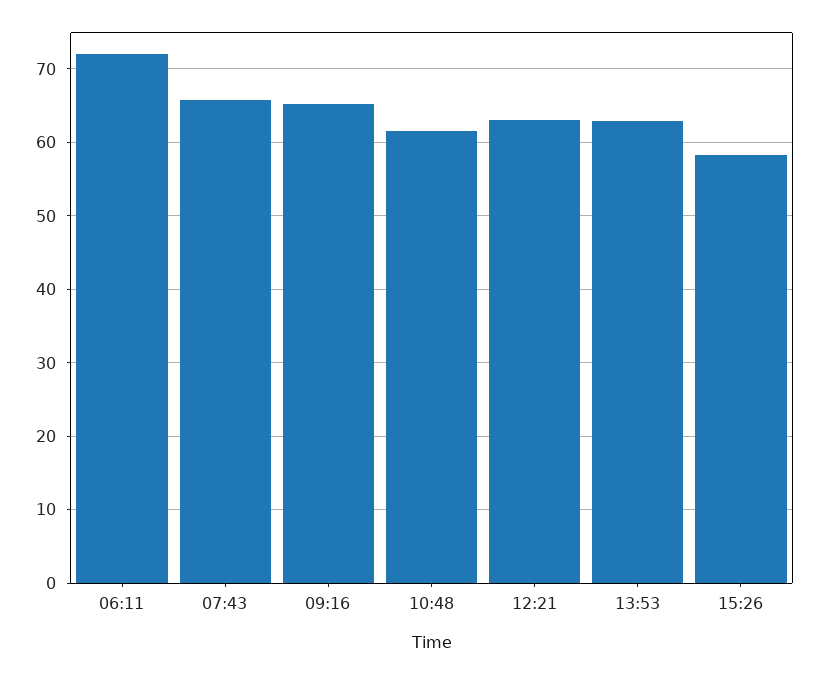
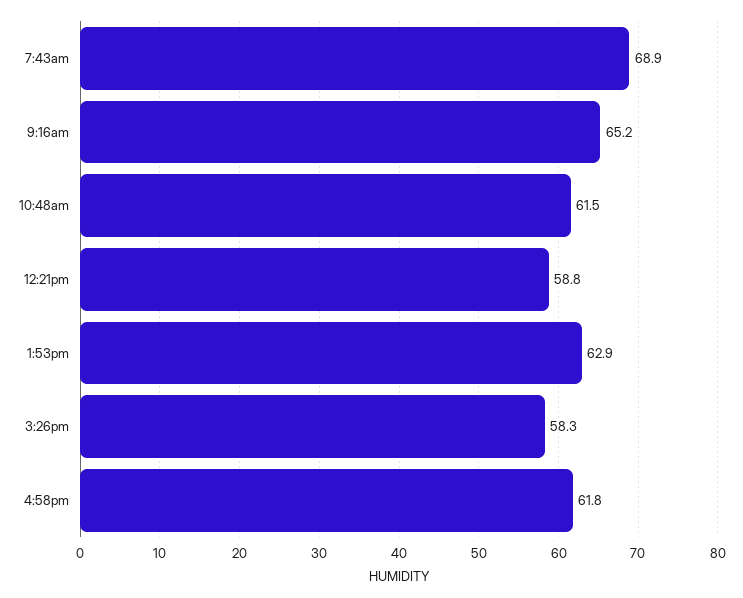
06:11: 72 -> none
07:43: 66 -> 68.9
12:21: 63 -> 58.8
4:58pm: none -> 61.8

